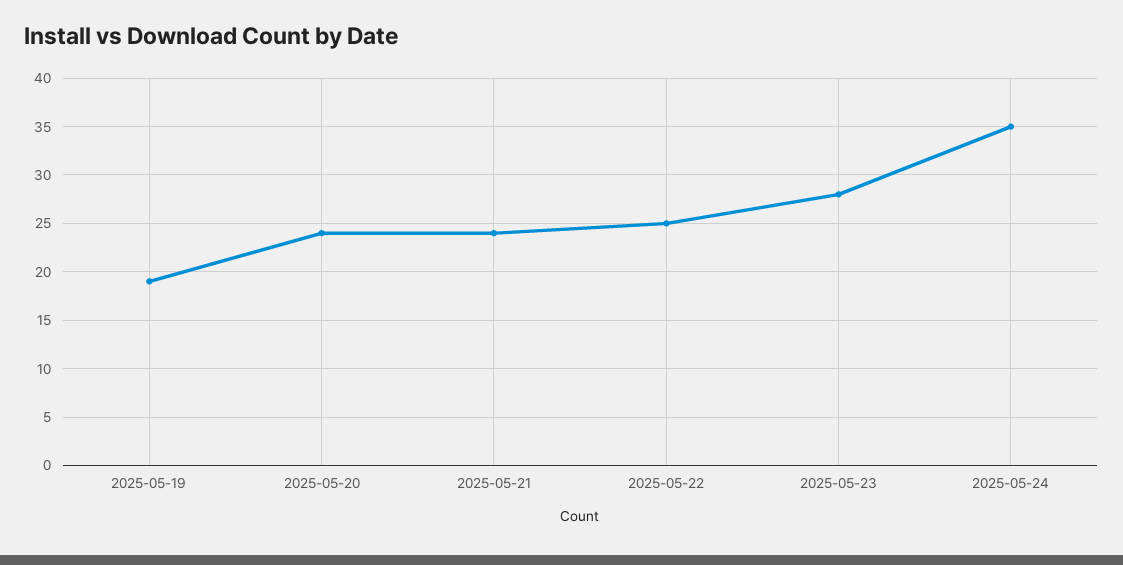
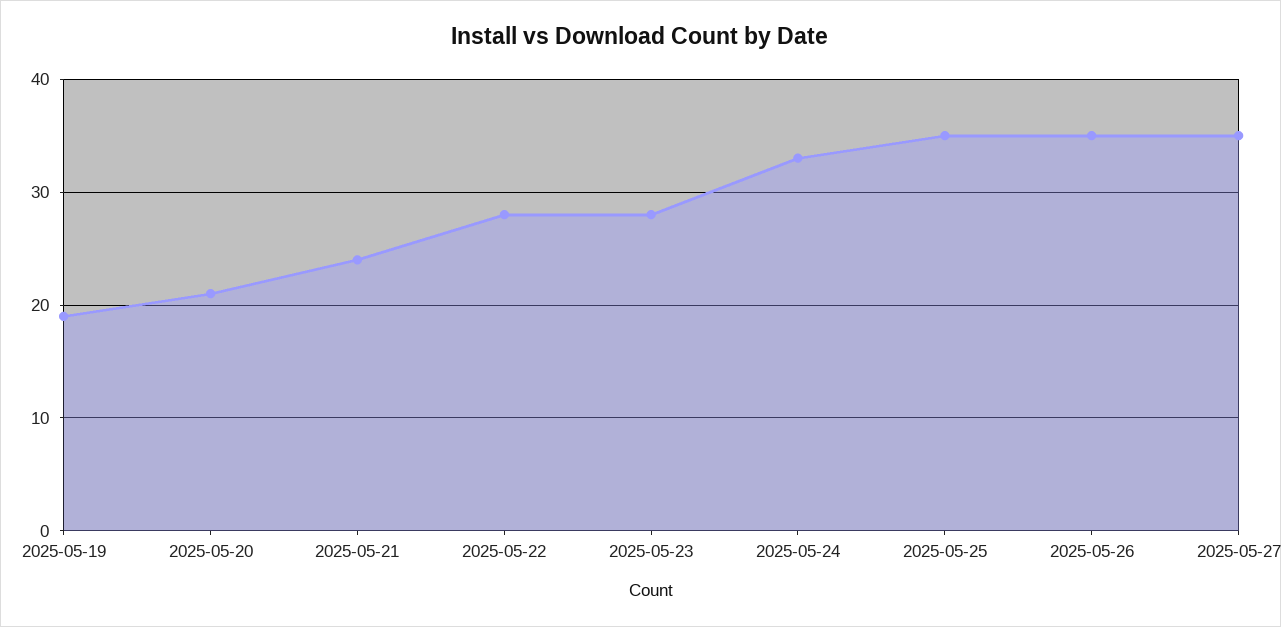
2025-05-20: 24 -> 21
2025-05-22: 25 -> 28
2025-05-24: 35 -> 33
2025-05-25: none -> 35
2025-05-26: none -> 35
2025-05-27: none -> 35

